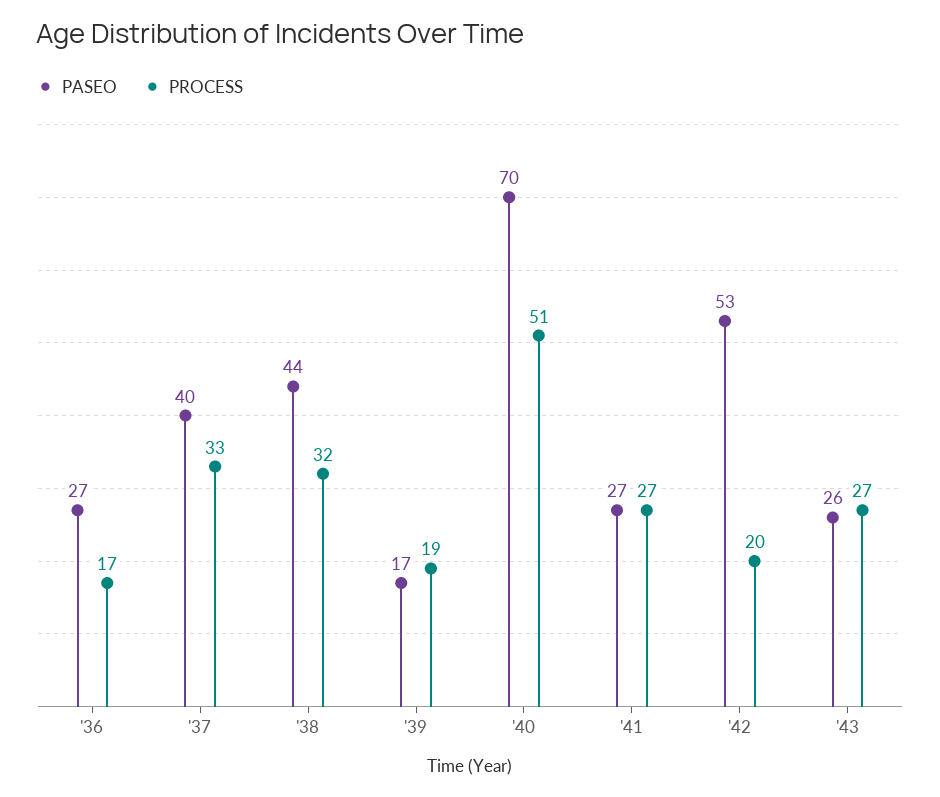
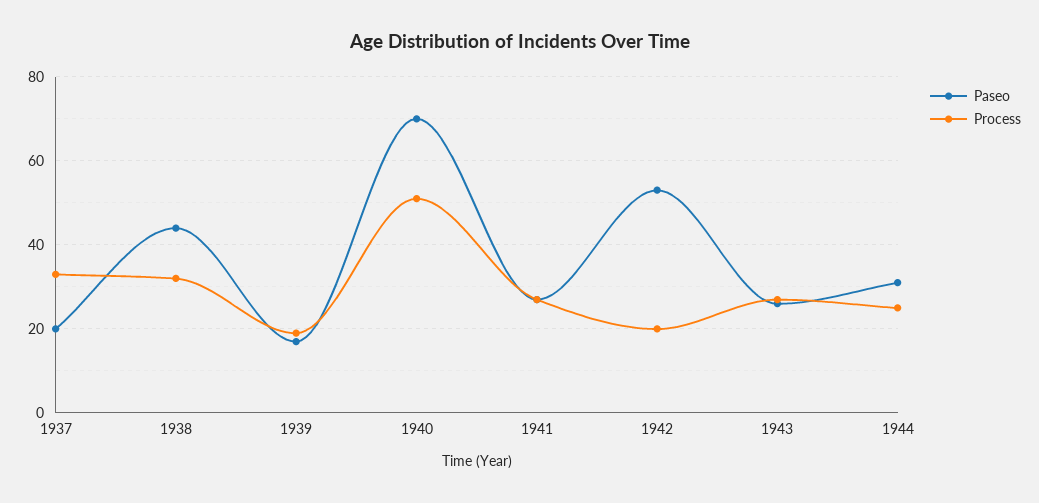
PASEO, '36: 27 -> none
PROCESS, '36: 17 -> none
PASEO, '37: 40 -> 20
PASEO, 1944: none -> 30
PROCESS, 1944: none -> 25

